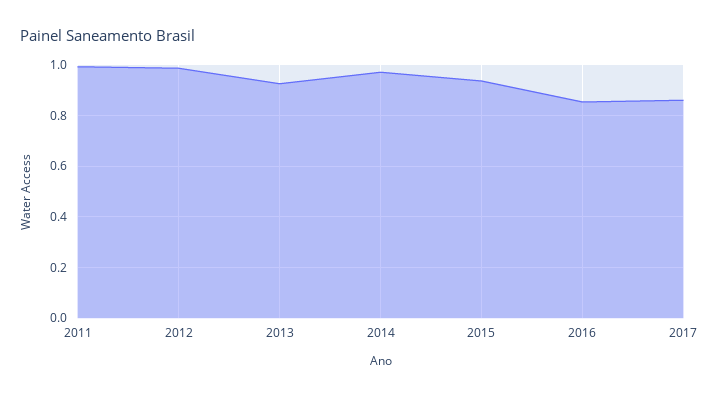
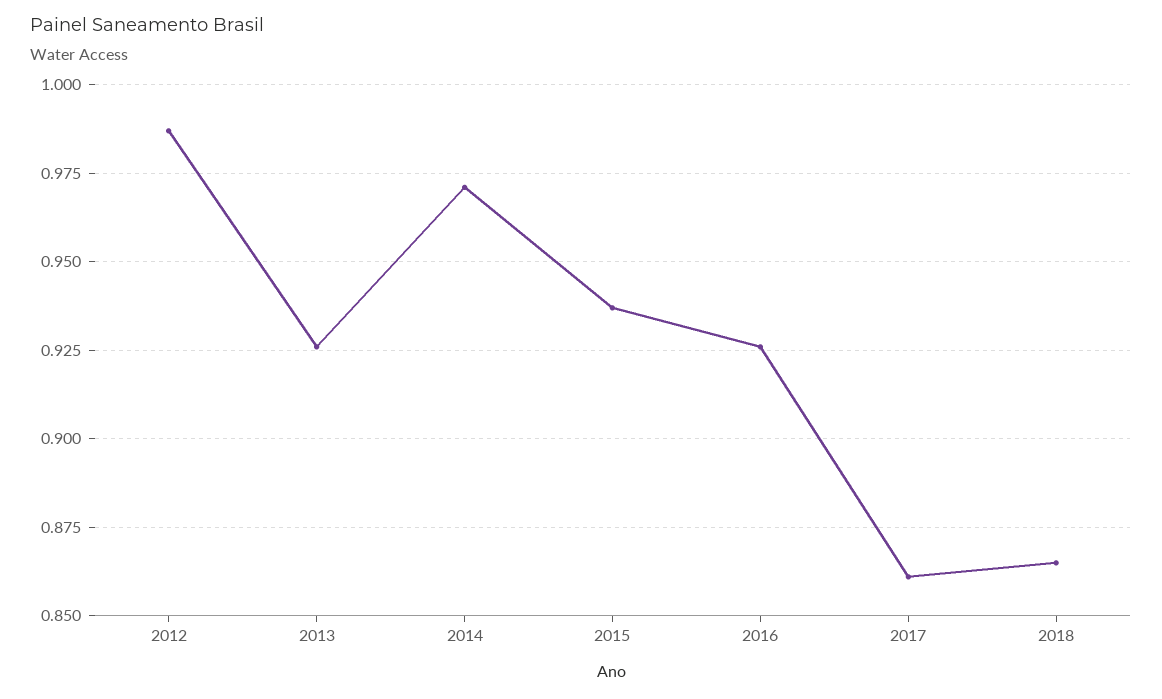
2011: 1 -> none
2016: 0.85 -> 0.925
2018: none -> 0.865

